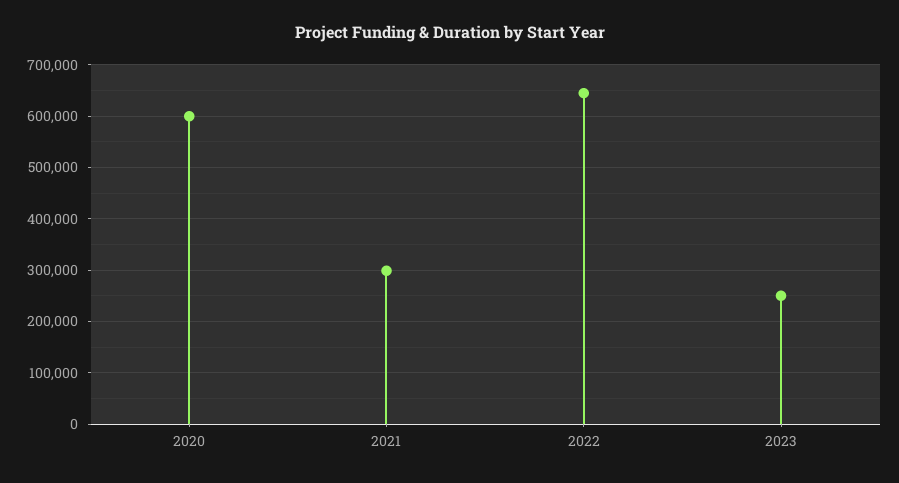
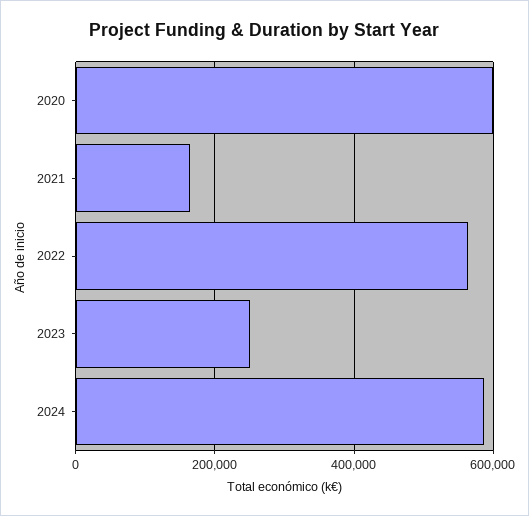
2021: 300000 -> 160000
2022: 640000 -> 560000
2024: none -> 580000

